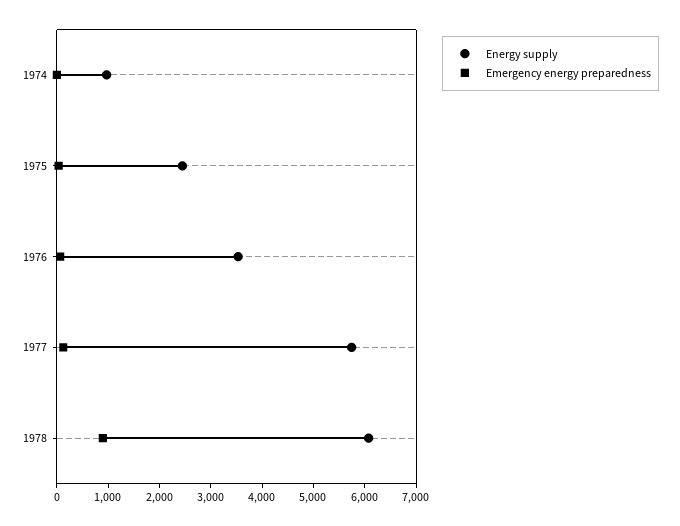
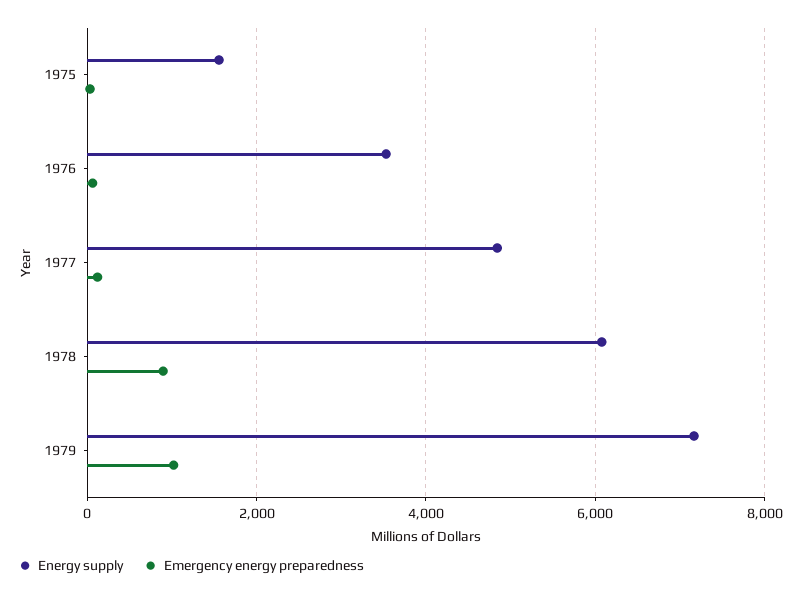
Energy supply, 1974: 1000 -> none
Emergency energy preparedness, 1974: 0 -> none
Energy supply, 1975: 2400 -> 1600
Energy supply, 1977: 5800 -> 4800
Energy supply, 1979: none -> 7200
Emergency energy preparedness, 1979: none -> 1000

